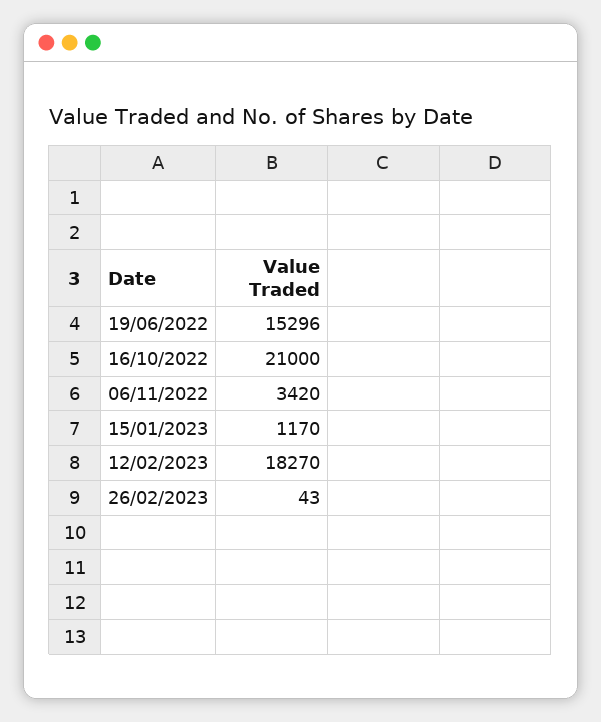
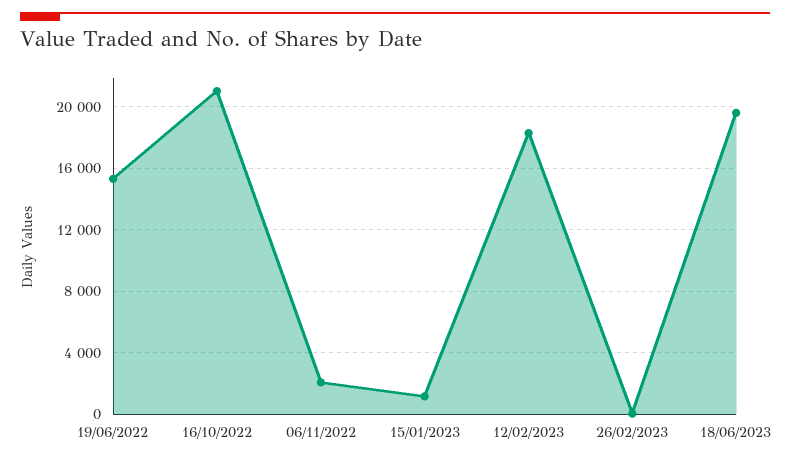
06/11/2022: 3420 -> 2000
18/06/2023: none -> 19500

